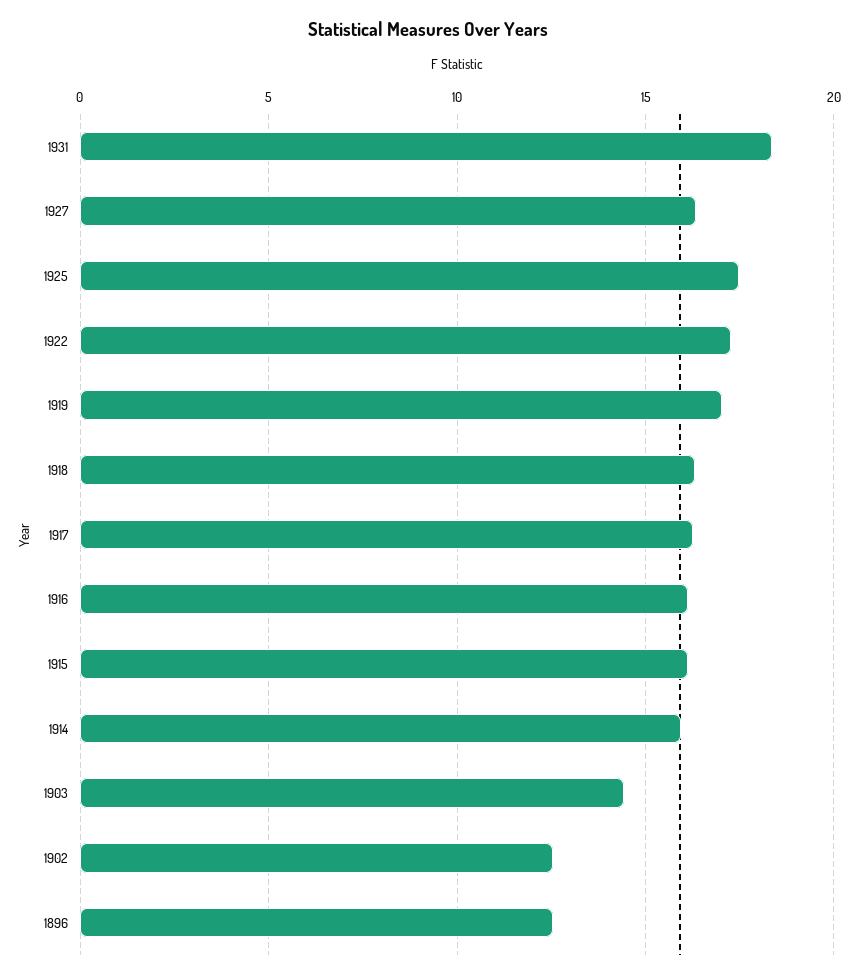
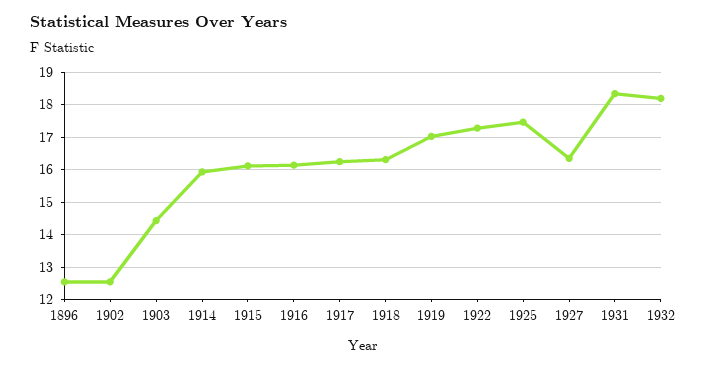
1932: none -> 18.2

